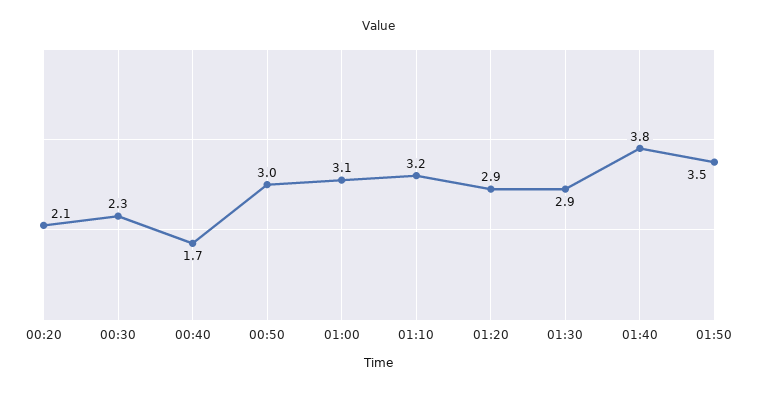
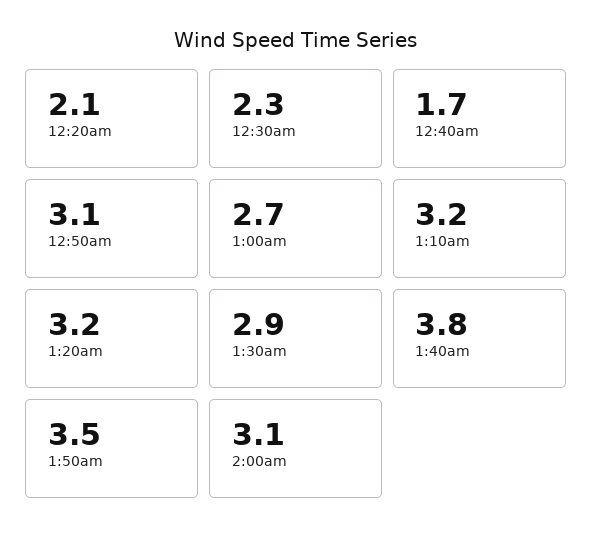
00:50: 3 -> 3.1
01:00: 3.1 -> 2.7
01:20: 2.9 -> 3.2
2:00am: none -> 3.1

